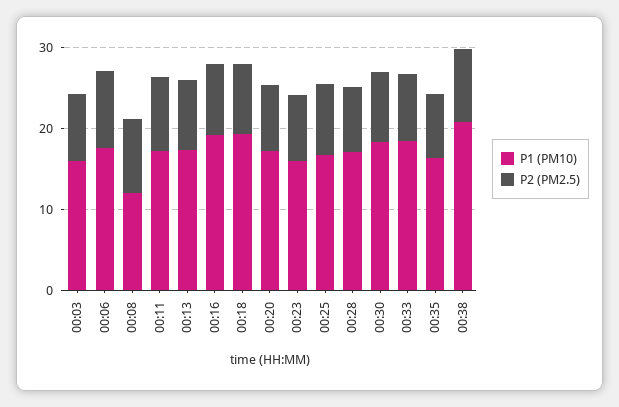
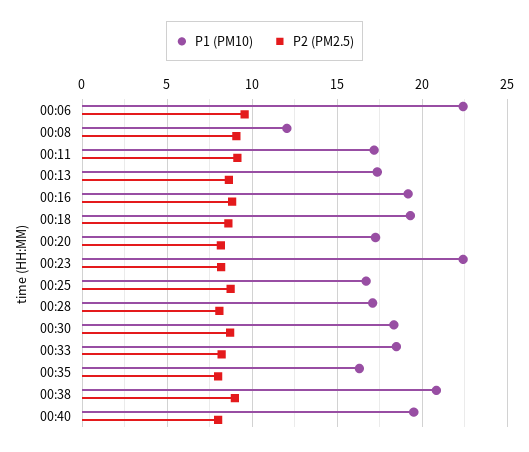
P1 (PM10), 00:03: 16 -> none
P2 (PM2.5), 00:03: 8 -> none
P1 (PM10), 00:06: 18 -> 22.5
P1 (PM10), 00:23: 16 -> 22.5
P1 (PM10), 00:40: none -> 19.5
P2 (PM2.5), 00:40: none -> 8

